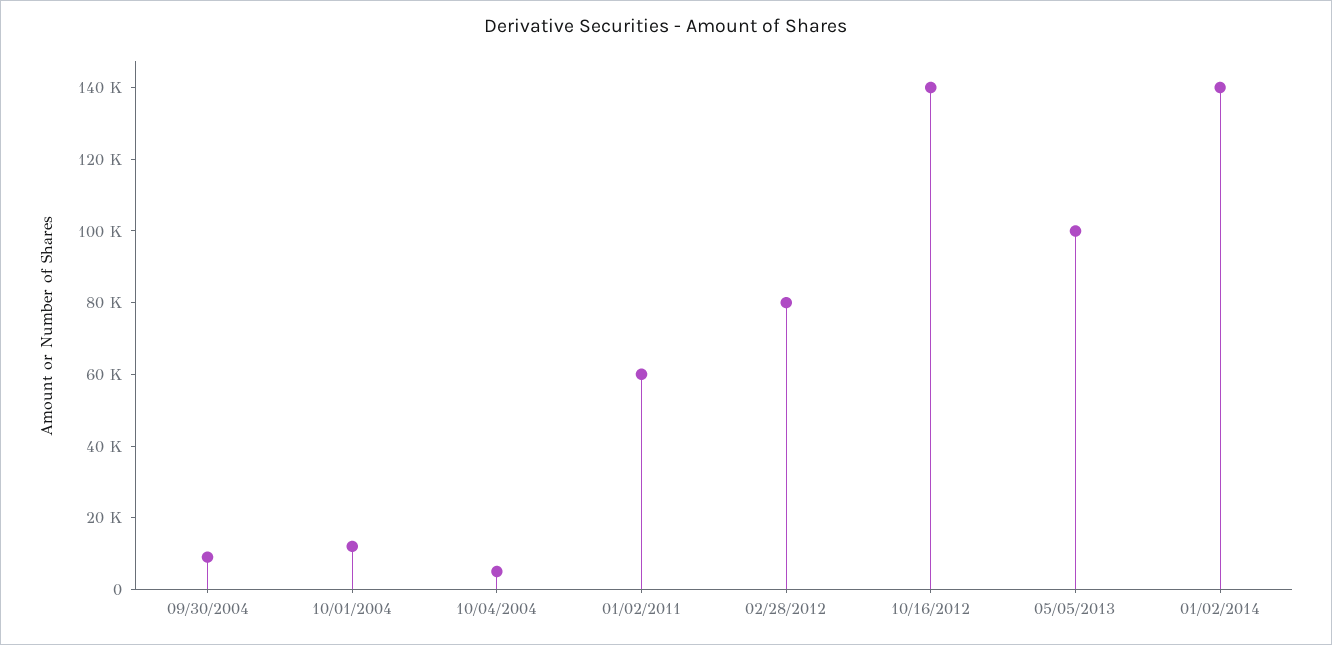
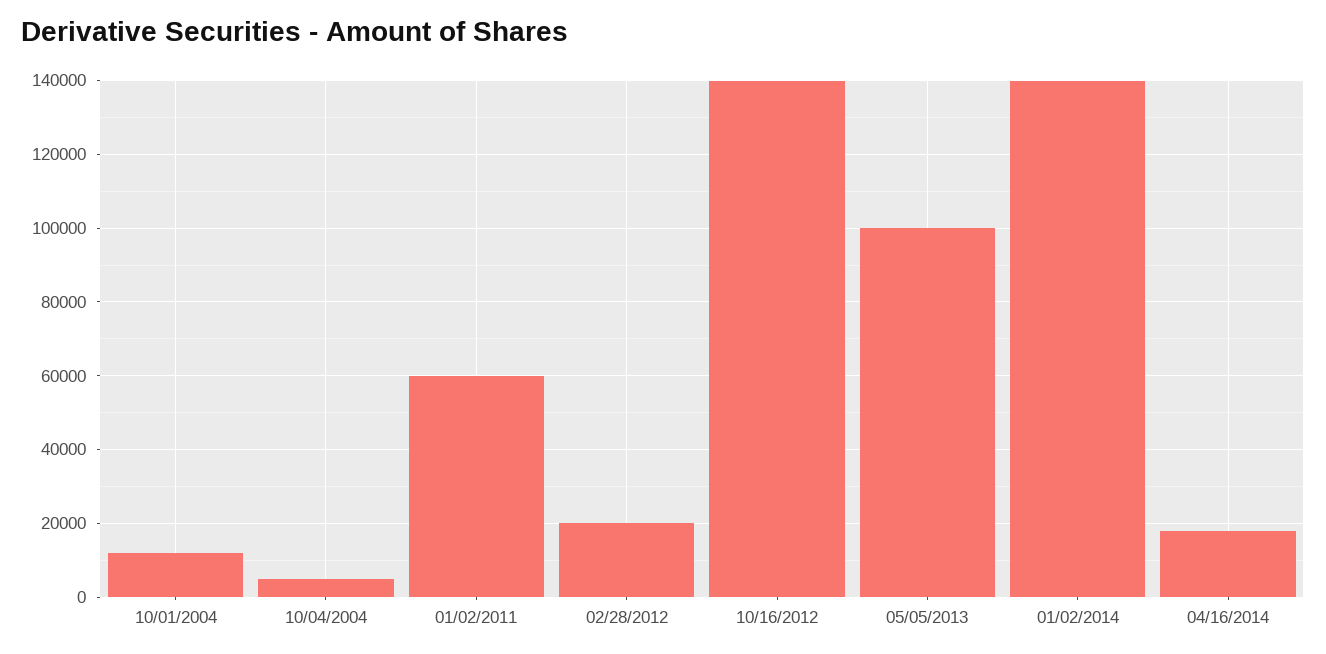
09/30/2004: 10000 -> none
02/28/2012: 80000 -> 20000
04/16/2014: none -> 18000

